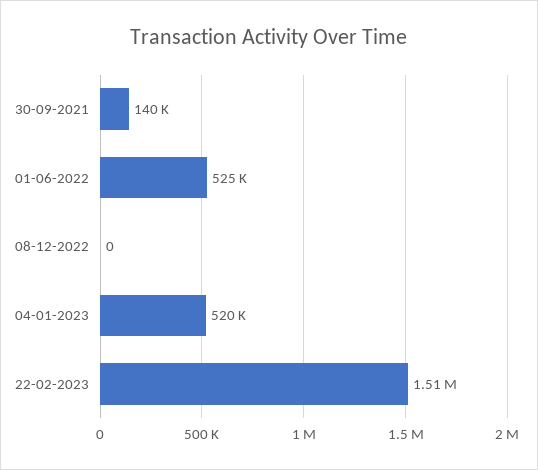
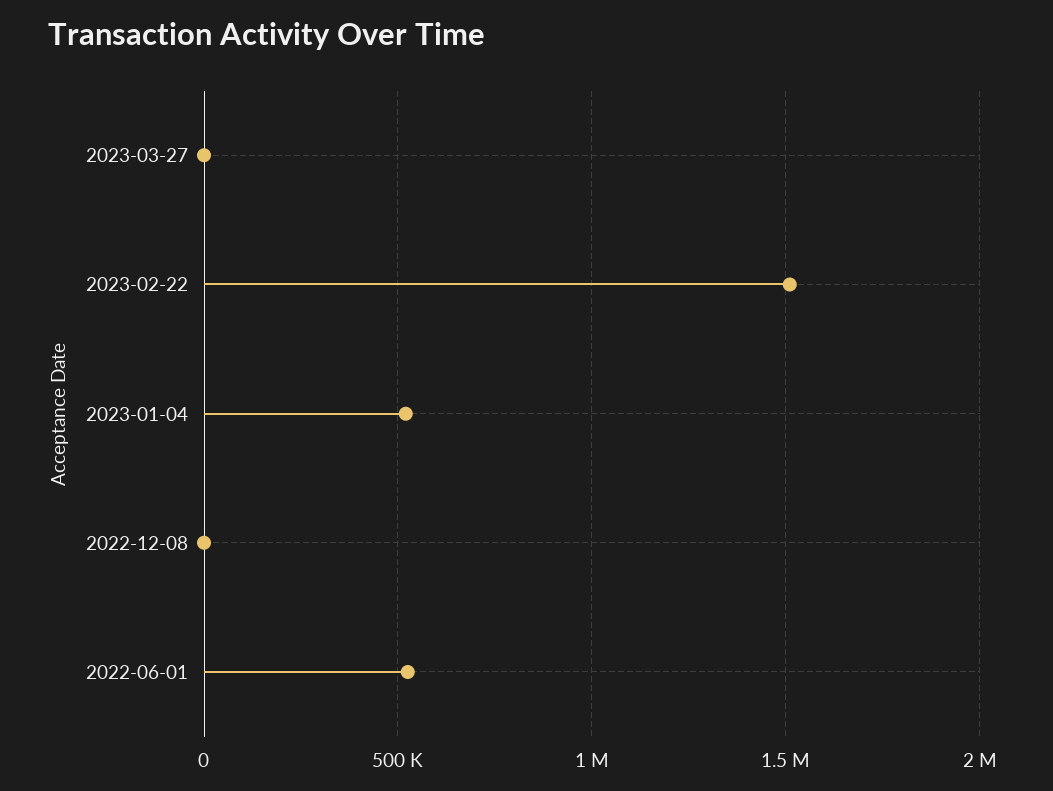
30-09-2021: 140000 -> none
2023-03-27: none -> 0

